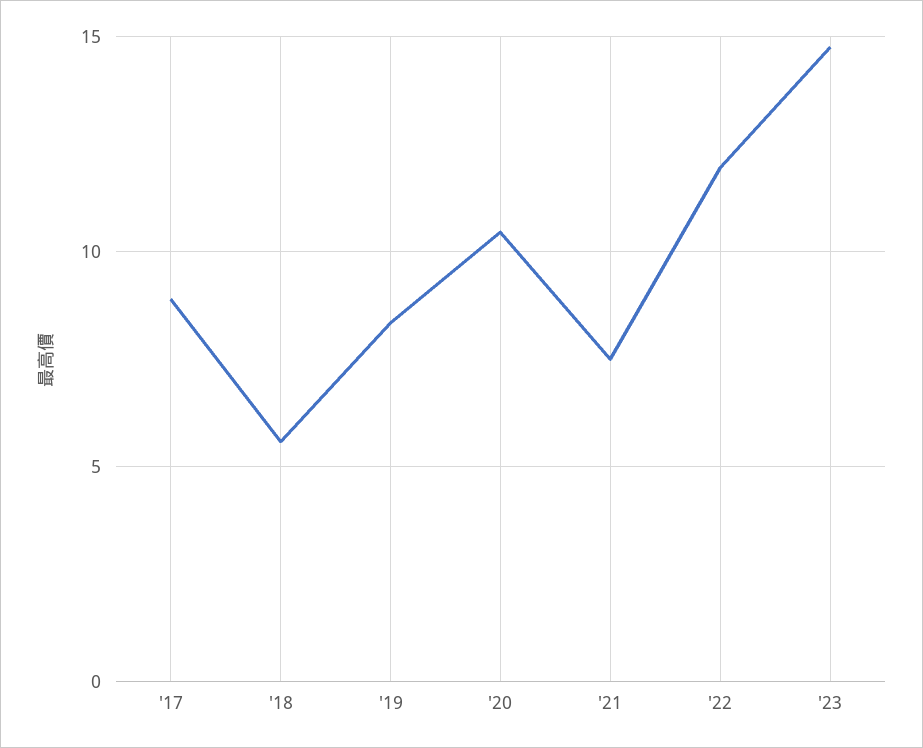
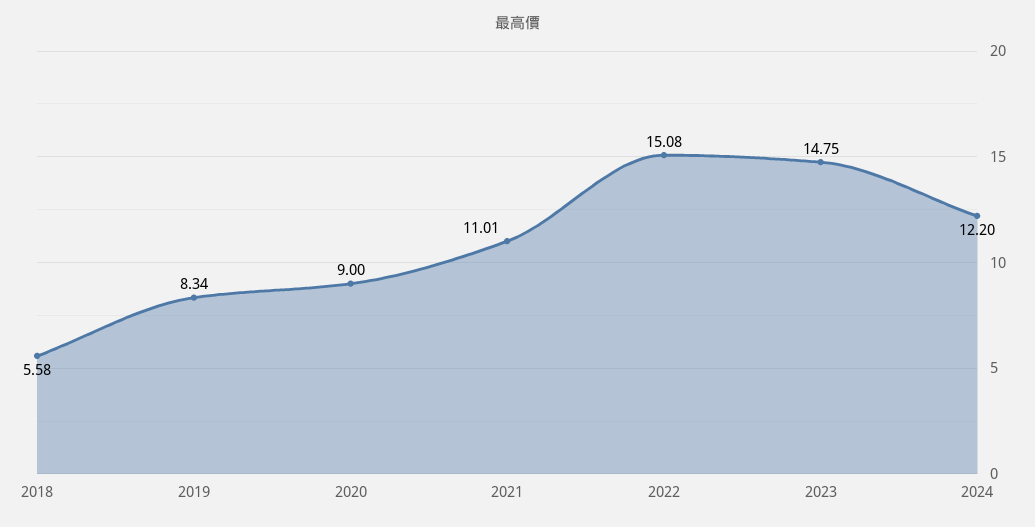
'17: 9 -> none
'20: 10.5 -> 9
'21: 7.5 -> 11.01
'22: 12 -> 15.08
2024: none -> 12.2

